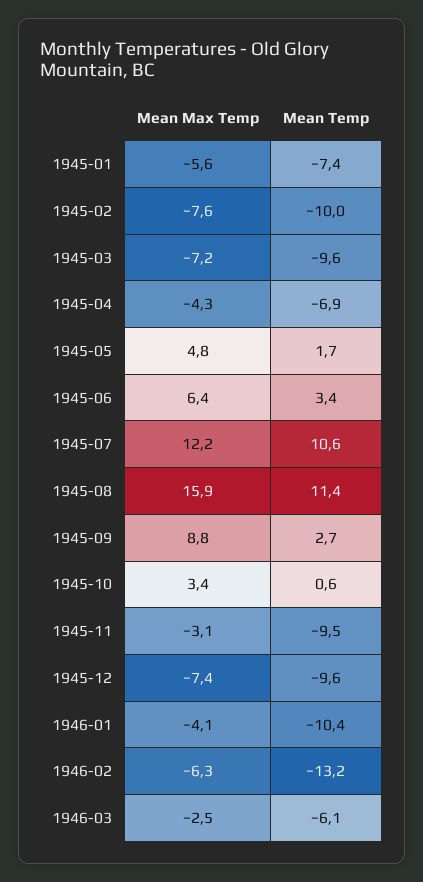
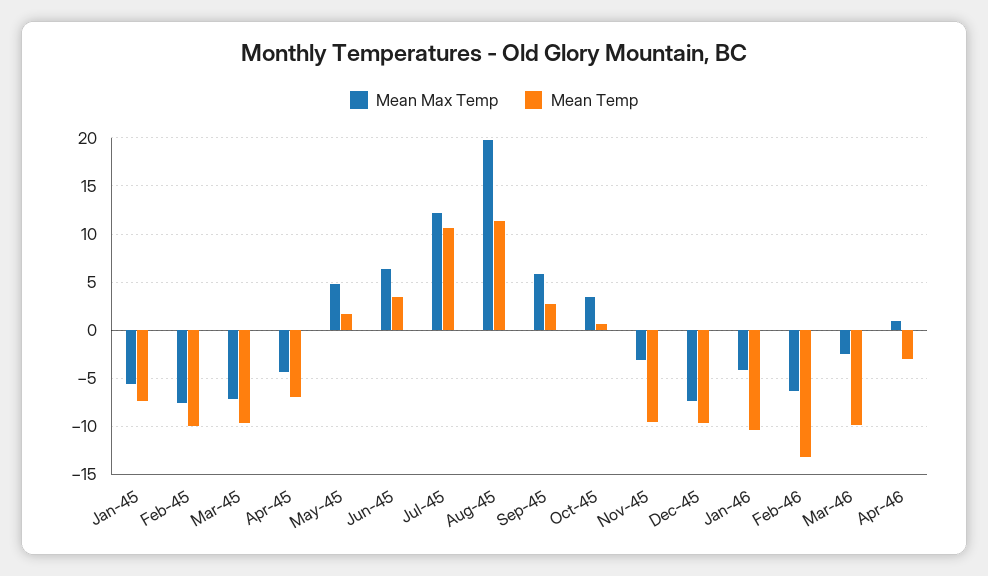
Mean Max Temp, 1945-08: 15.9 -> 20
Mean Max Temp, 1945-09: 8.8 -> 6
Mean Temp, 1946-03: -6.1 -> -10
Mean Max Temp, Apr-46: none -> 1
Mean Temp, Apr-46: none -> -3

